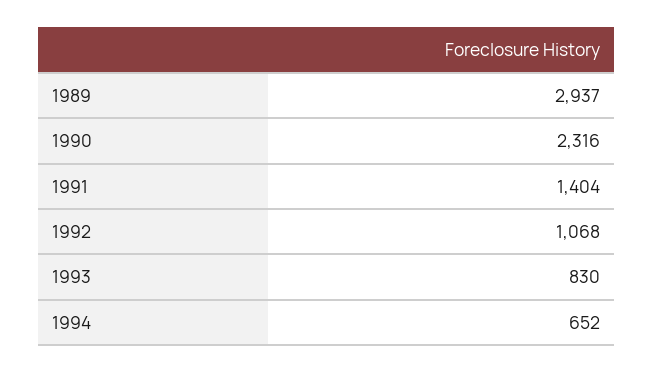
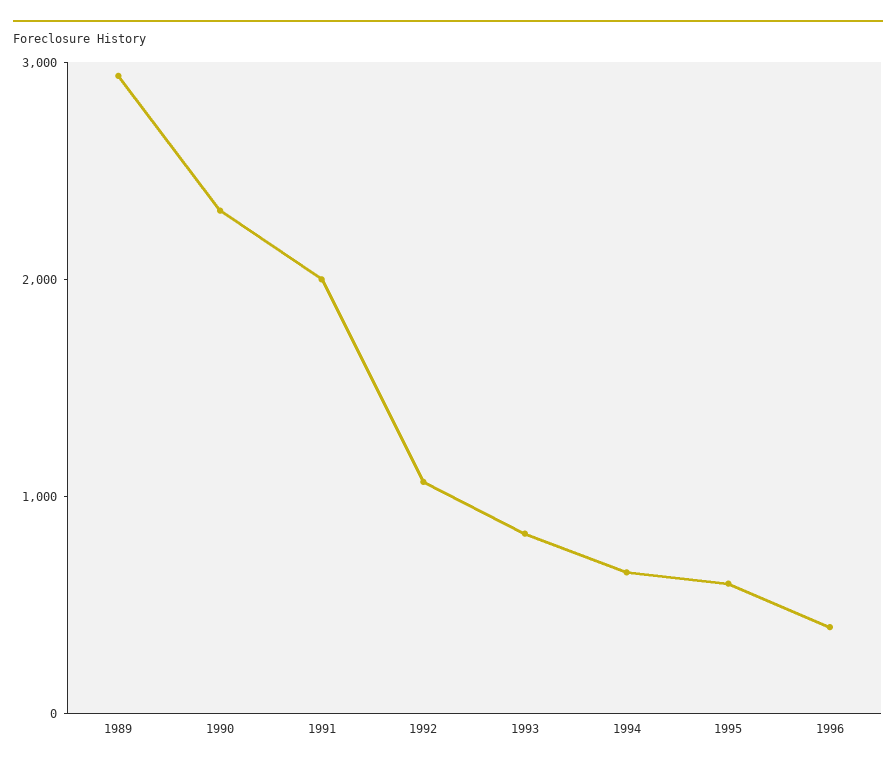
1991: 1404 -> 2000
1995: none -> 600
1996: none -> 400

